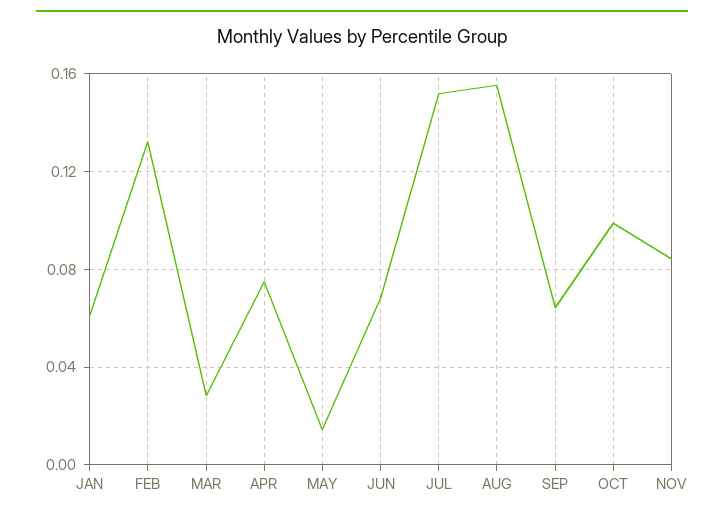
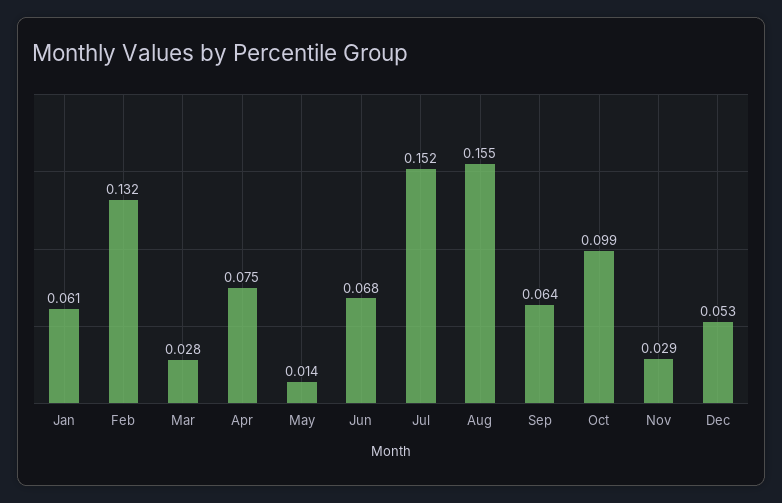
NOV: 0.085 -> 0.029
Dec: none -> 0.053

